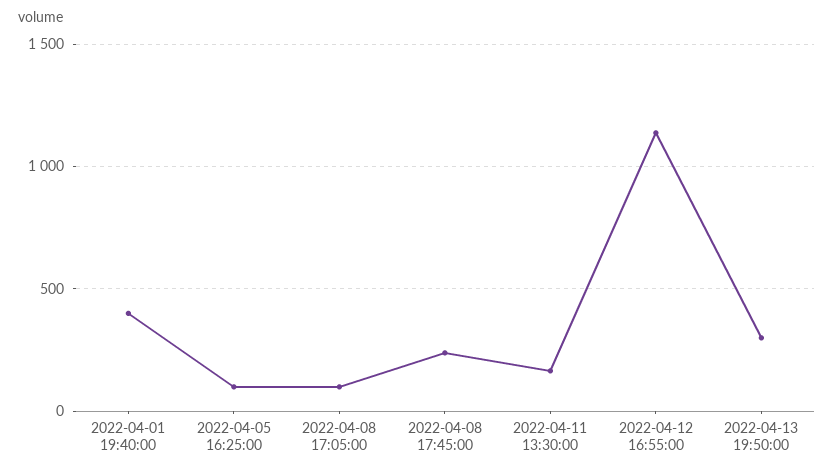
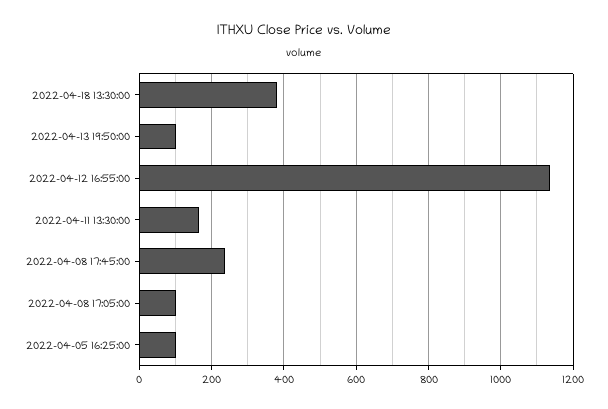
2022-04-01 19:40:00: 400 -> none
2022-04-13 19:50:00: 300 -> 100
2022-04-18 13:30:00: none -> 380

